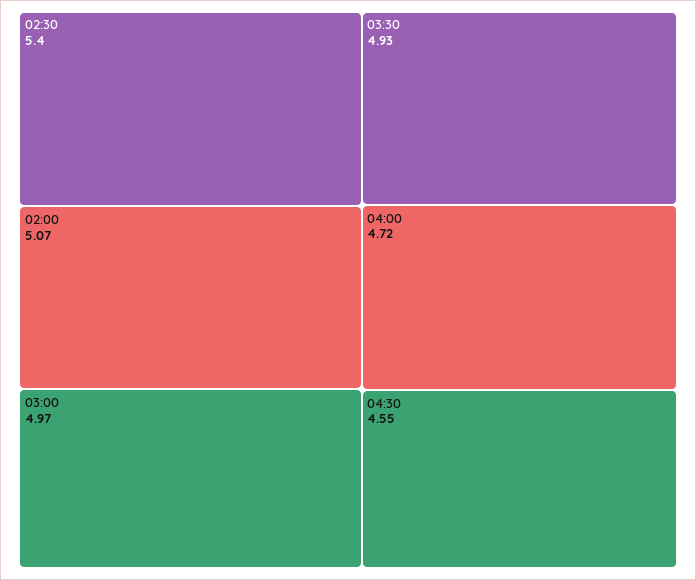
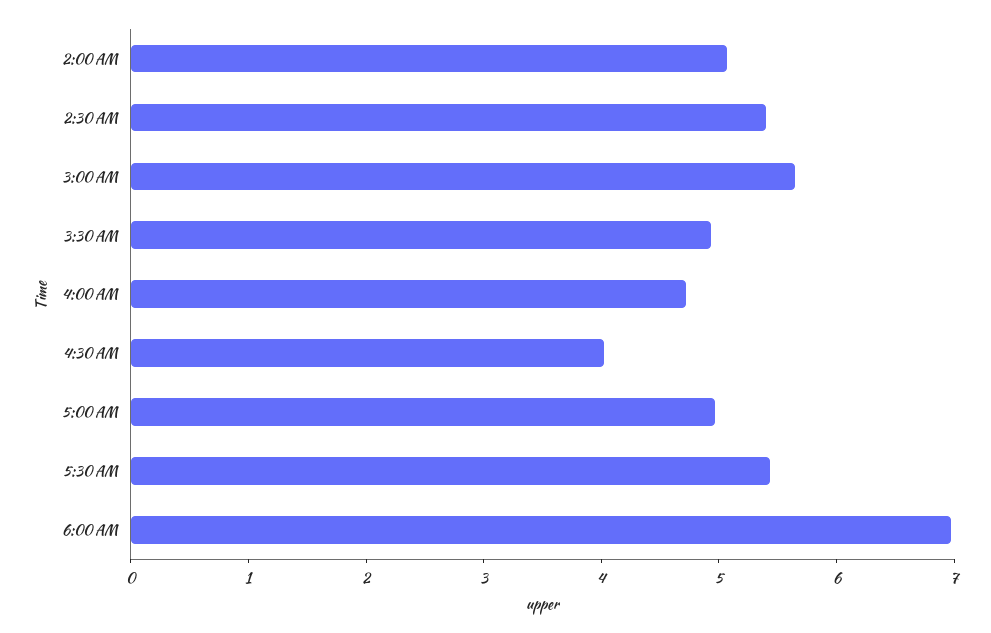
03:00: 4.97 -> 5.6
04:30: 4.55 -> 4
5:00 AM: none -> 5
5:30 AM: none -> 5.4
6:00 AM: none -> 7

